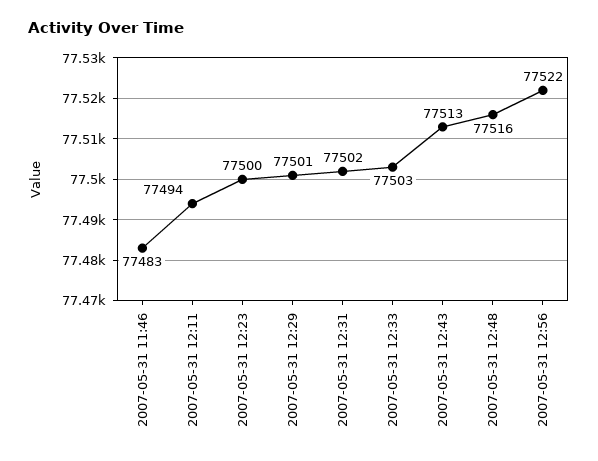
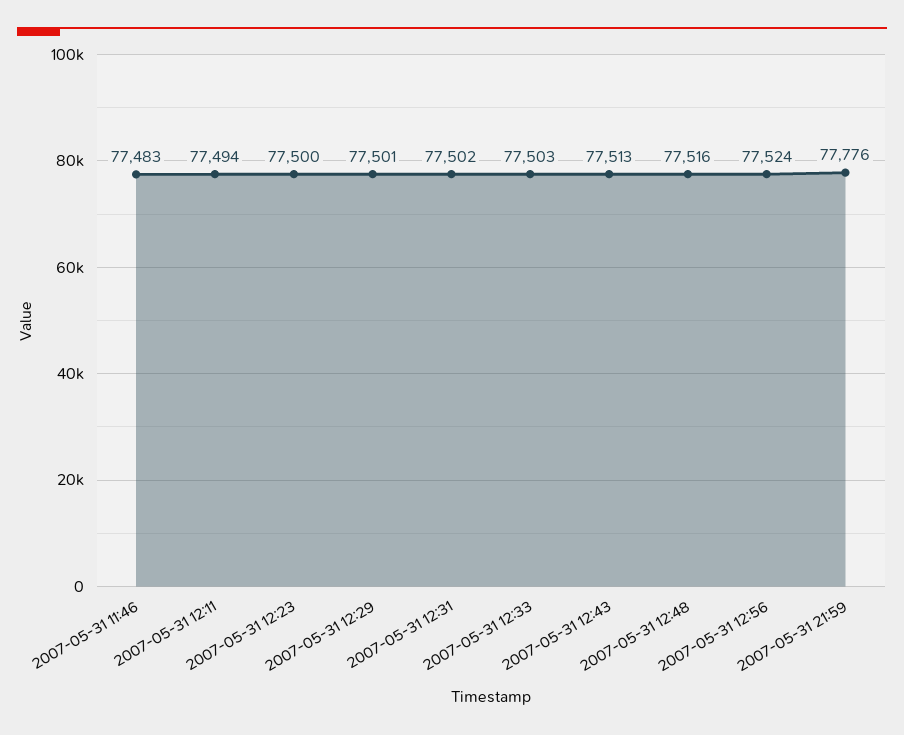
2007-05-31 12:56: 77522 -> 77524
2007-05-31 21:59: none -> 77776

